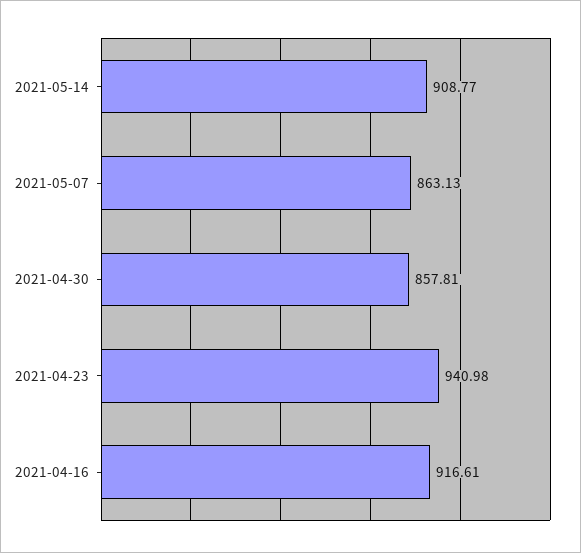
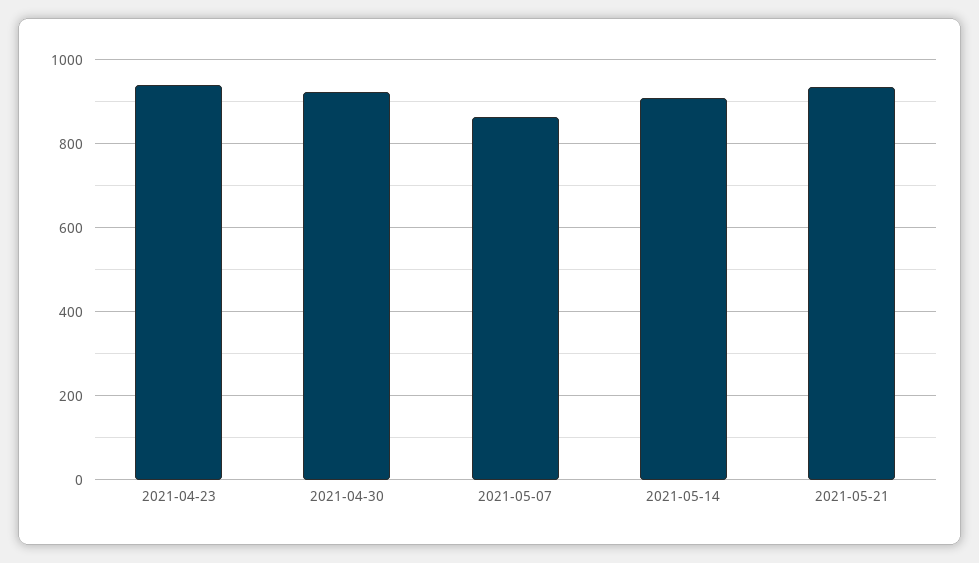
2021-04-30: 857.81 -> 920
2021-04-16: 916.61 -> none
2021-05-21: none -> 940

